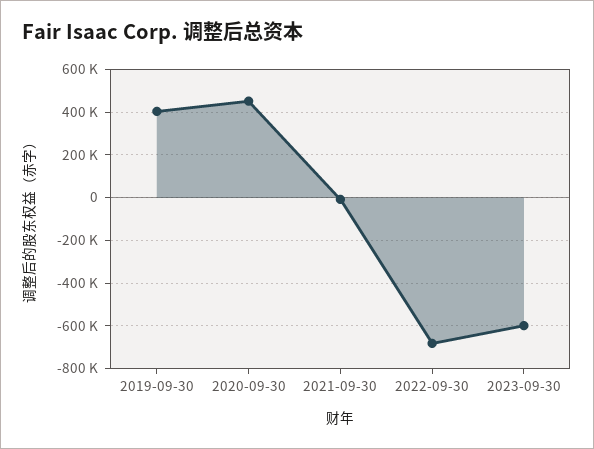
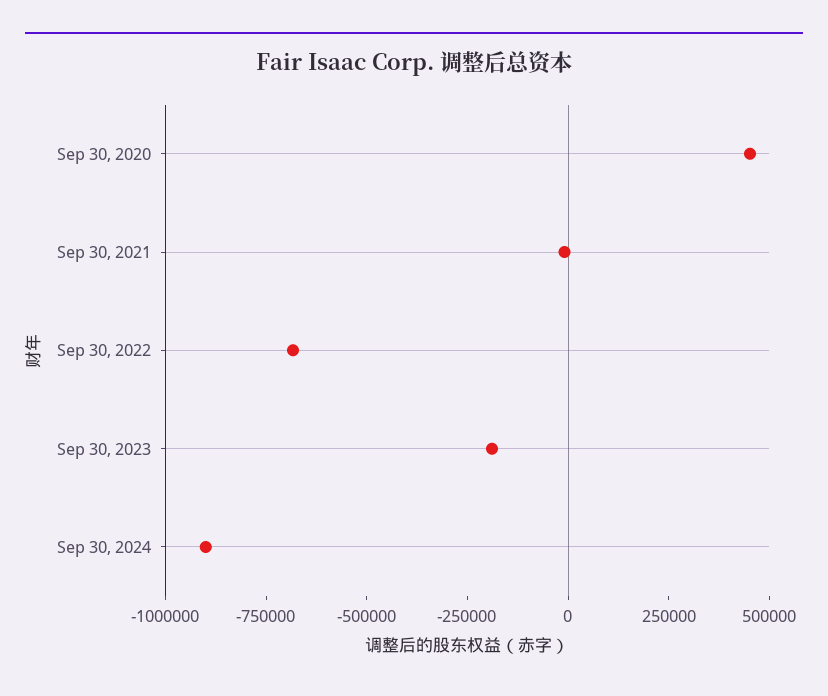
2019-09-30: 400000 -> none
2023-09-30: -600000 -> -200000
Sep 30, 2024: none -> -900000

